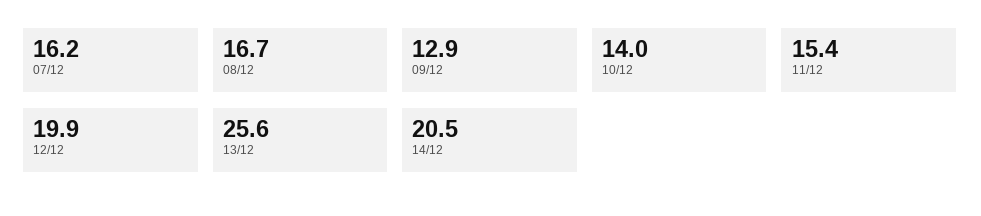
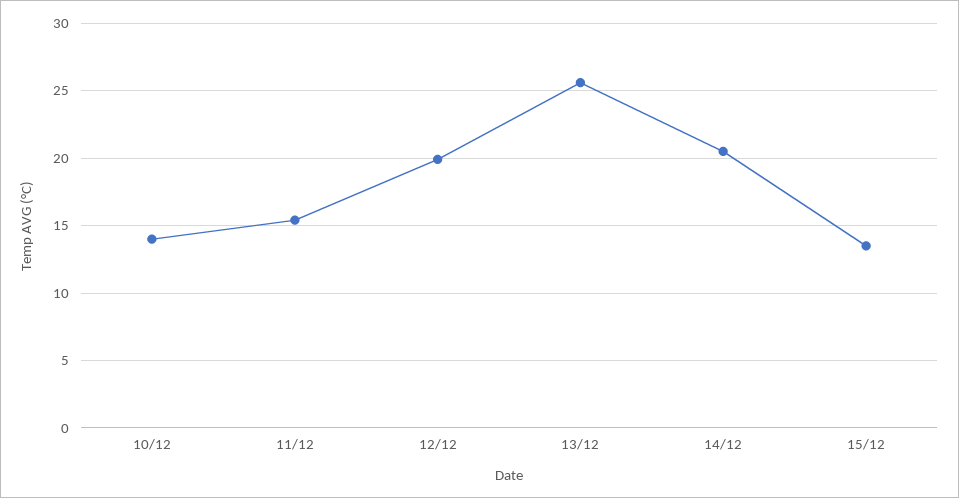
07/12: 16.2 -> none
08/12: 16.7 -> none
09/12: 12.9 -> none
15/12: none -> 13.5

